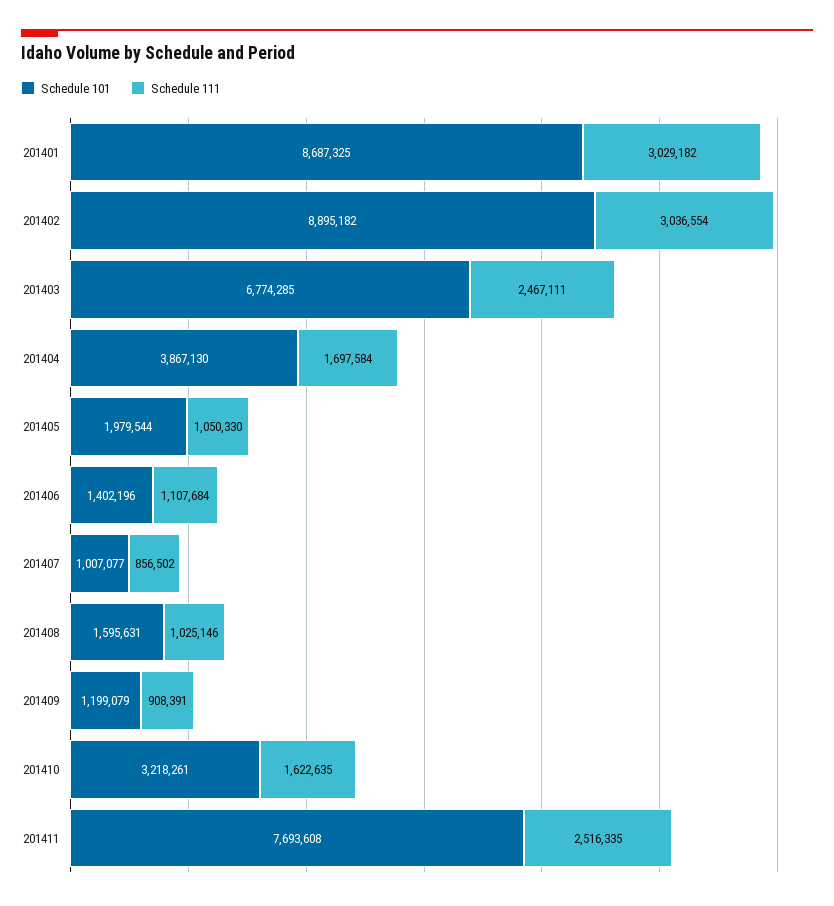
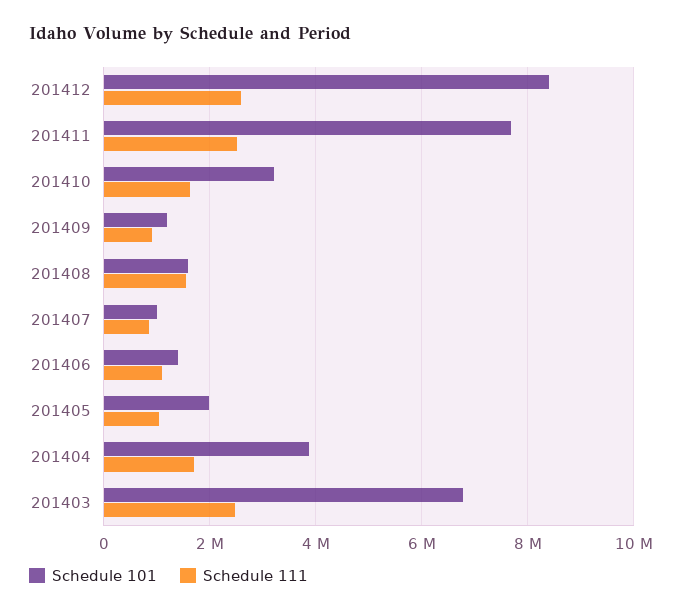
Schedule 101, 201401: 8687325 -> none
Schedule 111, 201401: 3029182 -> none
Schedule 101, 201402: 8895182 -> none
Schedule 111, 201402: 3036554 -> none
Schedule 111, 201408: 1025146 -> 1600000
Schedule 101, 201412: none -> 8400000
Schedule 111, 201412: none -> 2600000

